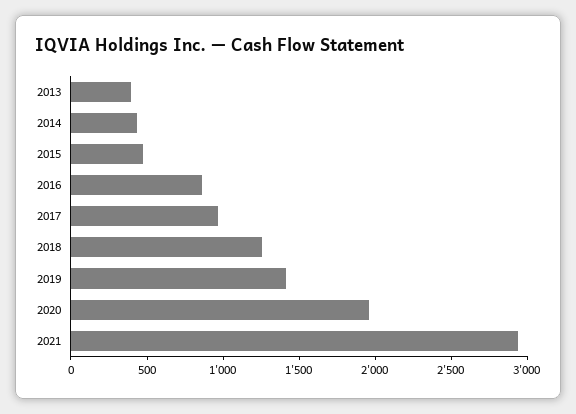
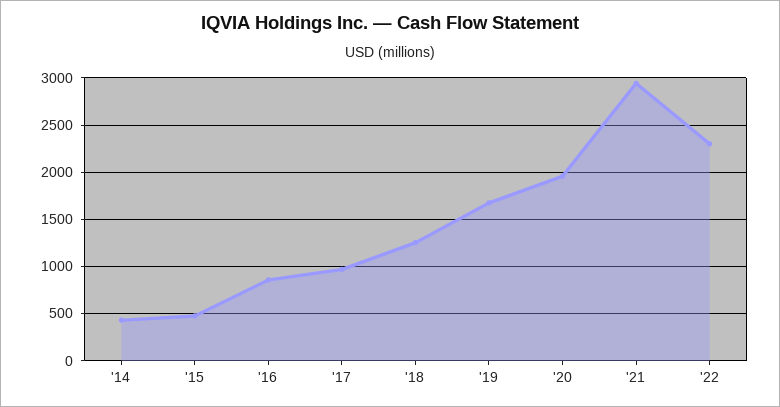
2013: 400 -> none
2019: 1400 -> 1700
'22: none -> 2300

